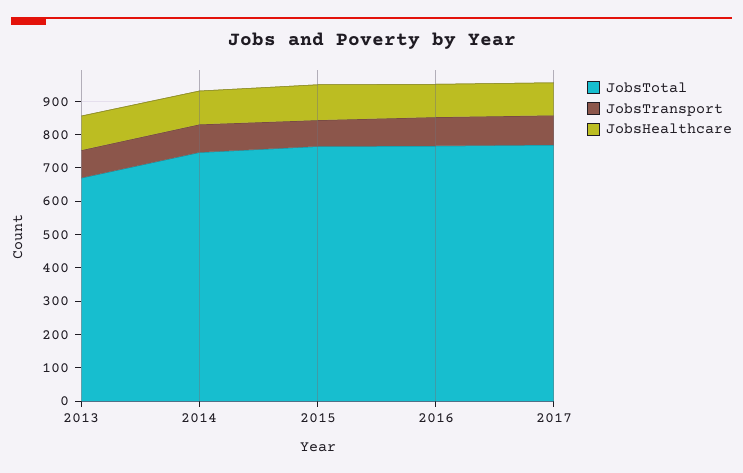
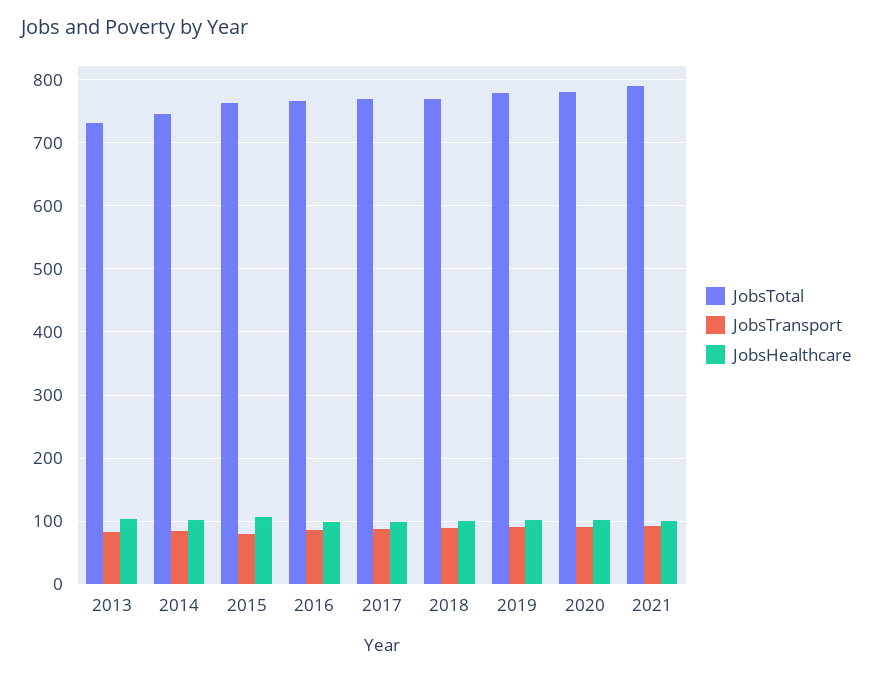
JobsTotal, 2013: 675 -> 730
JobsTotal, 2018: none -> 770
JobsTransport, 2018: none -> 90
JobsHealthcare, 2018: none -> 100
JobsTotal, 2019: none -> 780
JobsTransport, 2019: none -> 90
JobsHealthcare, 2019: none -> 100
JobsTotal, 2020: none -> 780
JobsTransport, 2020: none -> 90
JobsHealthcare, 2020: none -> 100
JobsTotal, 2021: none -> 790
JobsTransport, 2021: none -> 90
JobsHealthcare, 2021: none -> 100

